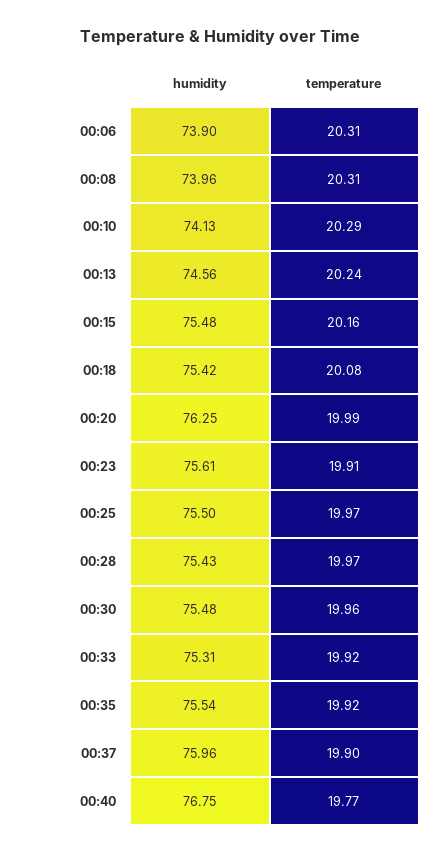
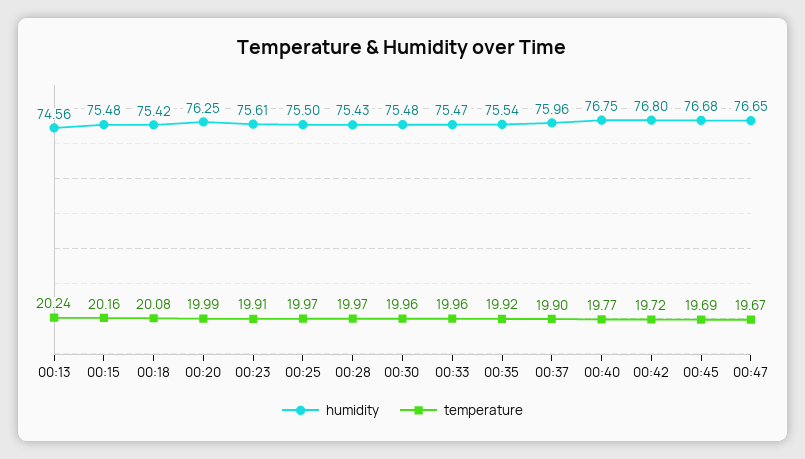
humidity, 00:06: 73.9 -> none
temperature, 00:06: 20.31 -> none
humidity, 00:08: 73.96 -> none
temperature, 00:08: 20.31 -> none
humidity, 00:10: 74.13 -> none
temperature, 00:10: 20.29 -> none
humidity, 00:33: 75.31 -> 75.47
temperature, 00:33: 19.92 -> 19.96
humidity, 00:42: none -> 76.8
temperature, 00:42: none -> 19.72
humidity, 00:45: none -> 76.68
temperature, 00:45: none -> 19.69
humidity, 00:47: none -> 76.65
temperature, 00:47: none -> 19.67

